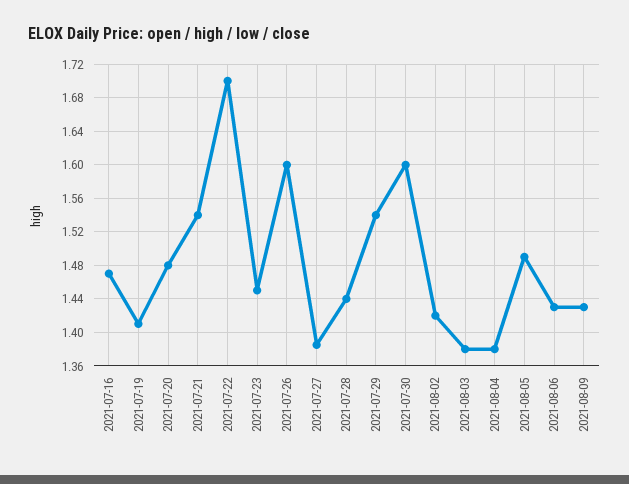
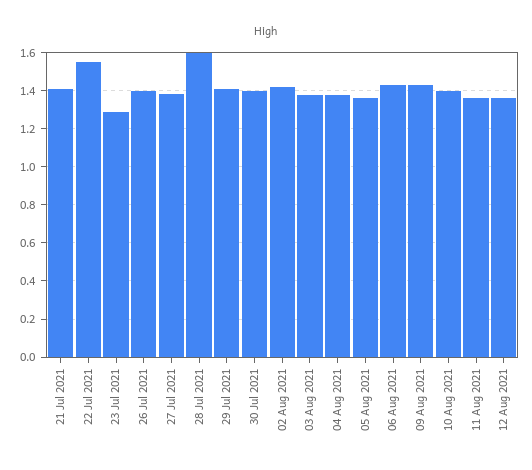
2021-07-16: 1.47 -> none
2021-07-19: 1.41 -> none
2021-07-20: 1.48 -> none
2021-07-21: 1.54 -> 1.4
2021-07-22: 1.7 -> 1.55
2021-07-23: 1.45 -> 1.3
2021-07-26: 1.6 -> 1.4
2021-07-28: 1.44 -> 1.6
2021-07-29: 1.54 -> 1.4
2021-07-30: 1.6 -> 1.4
2021-08-05: 1.49 -> 1.35
10 Aug 2021: none -> 1.4
11 Aug 2021: none -> 1.35
12 Aug 2021: none -> 1.35

